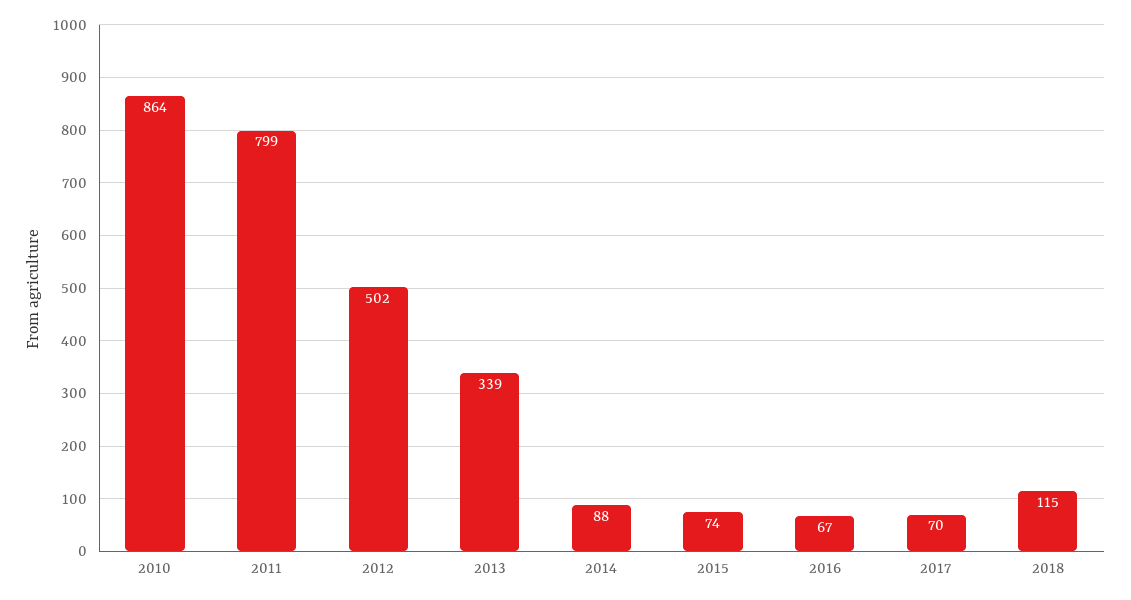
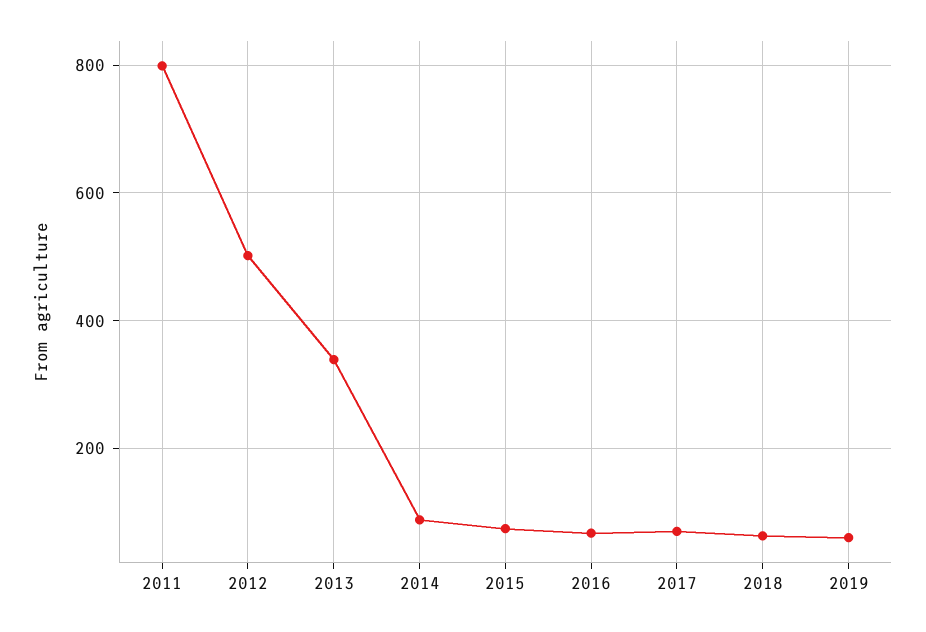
2010: 864 -> none
2018: 115 -> 60
2019: none -> 60

